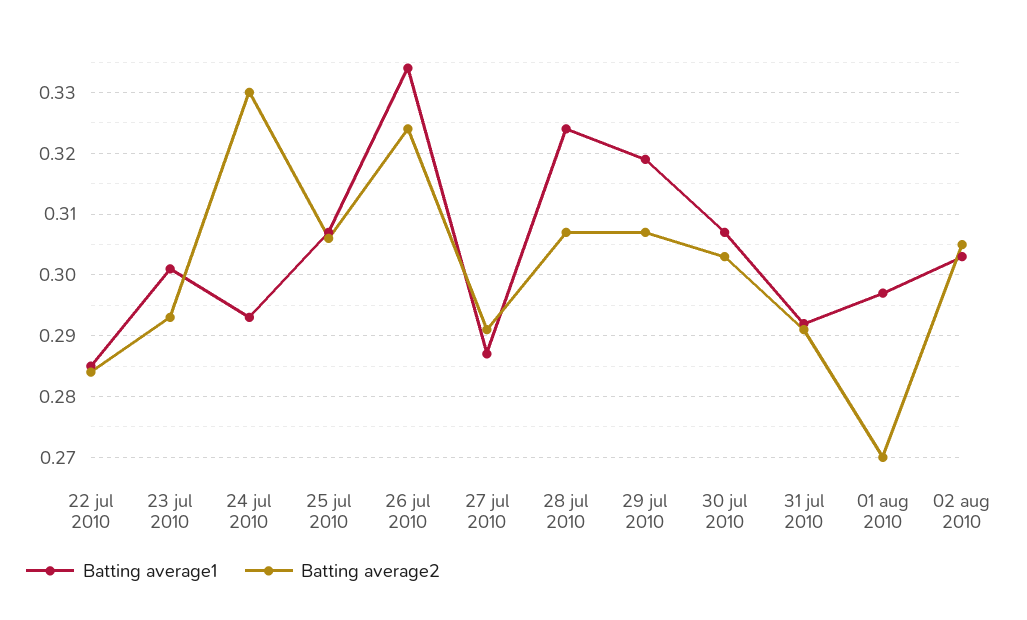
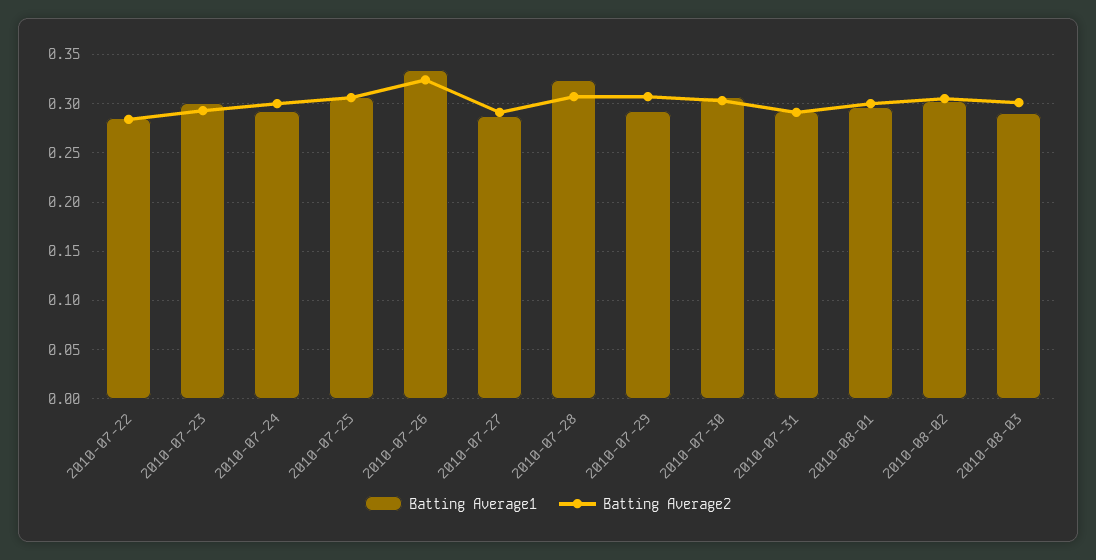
Batting average2, 24 jul 2010: 0.33 -> 0.3
Batting average1, 29 jul 2010: 0.319 -> 0.29
Batting average2, 01 aug 2010: 0.27 -> 0.3
Batting average1, 2010-08-03: none -> 0.29
Batting average2, 2010-08-03: none -> 0.3

